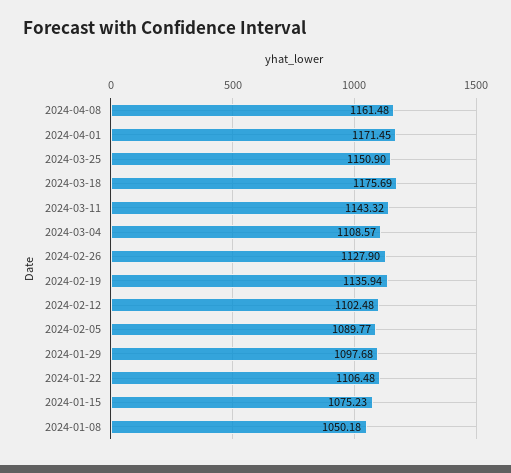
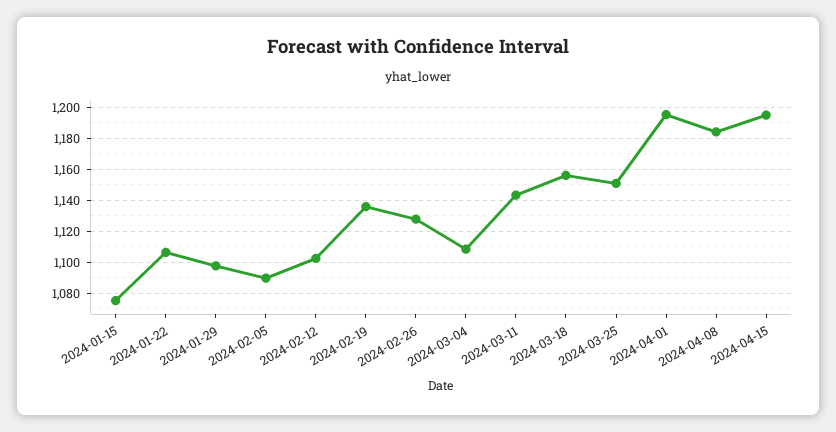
2024-04-08: 1161.48 -> 1185
2024-04-01: 1171.45 -> 1195
2024-03-18: 1175.69 -> 1155
2024-01-08: 1050.18 -> none
2024-04-15: none -> 1195

